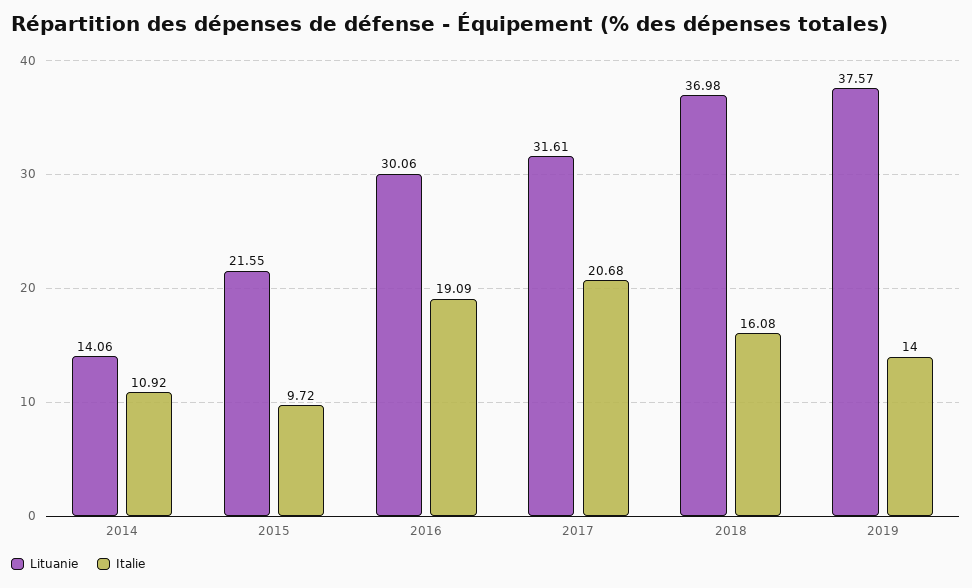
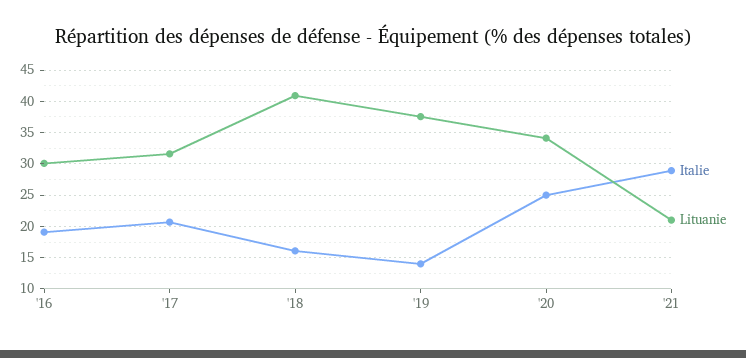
Lituanie, 2014: 14.06 -> none
Italie, 2014: 10.92 -> none
Lituanie, 2015: 21.55 -> none
Italie, 2015: 9.72 -> none
Lituanie, 2018: 36.98 -> 41
Italie, '20: none -> 25
Lituanie, '20: none -> 34
Italie, '21: none -> 29
Lituanie, '21: none -> 21

